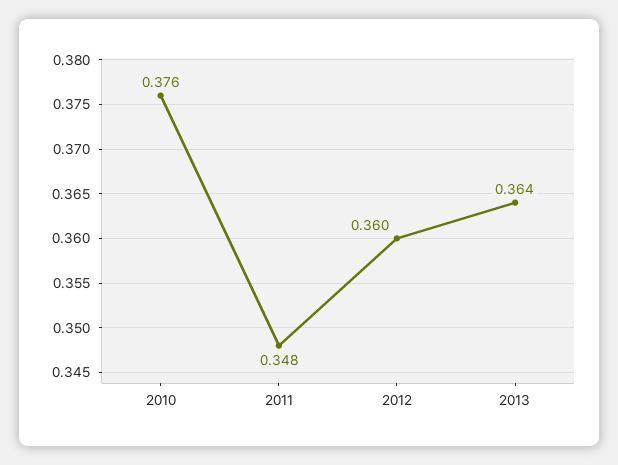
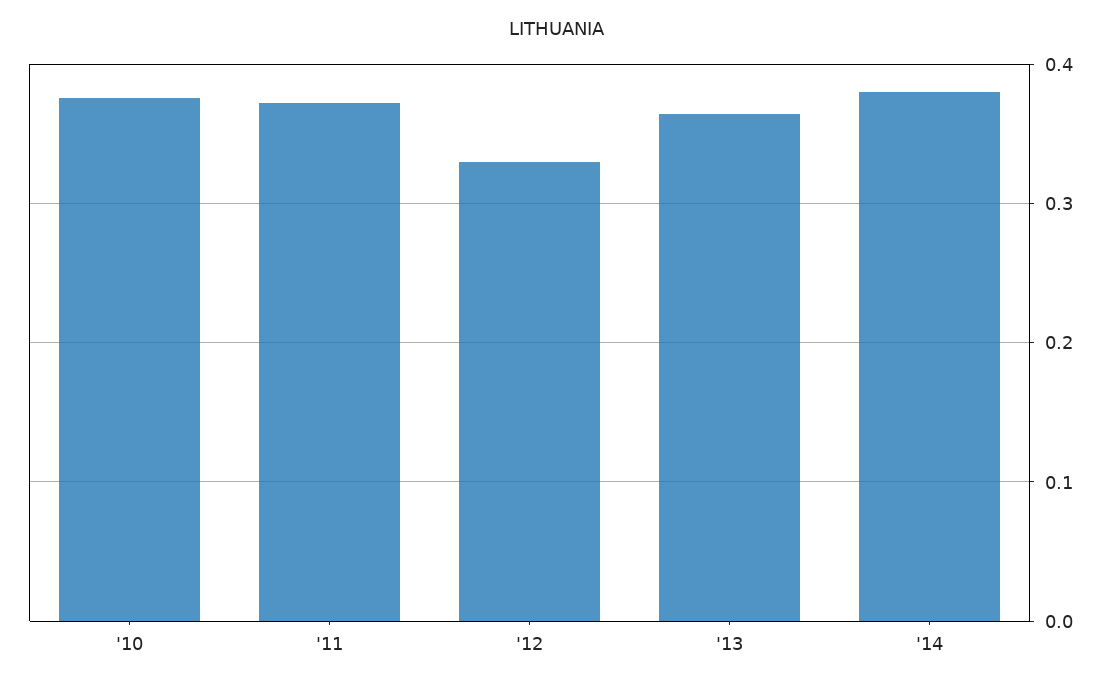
2011: 0.348 -> 0.37
2012: 0.36 -> 0.33
'14: none -> 0.38

